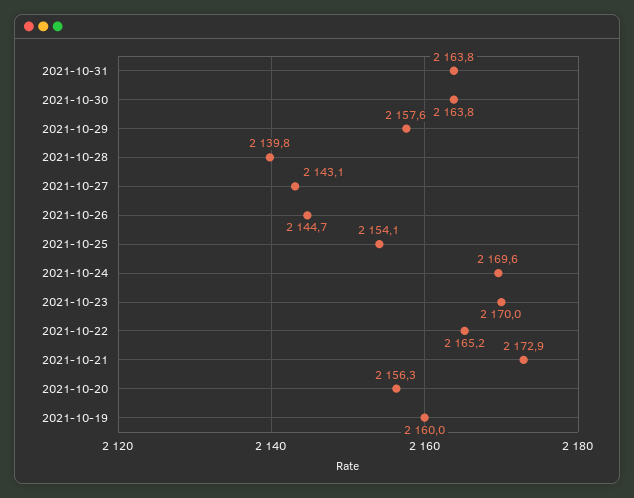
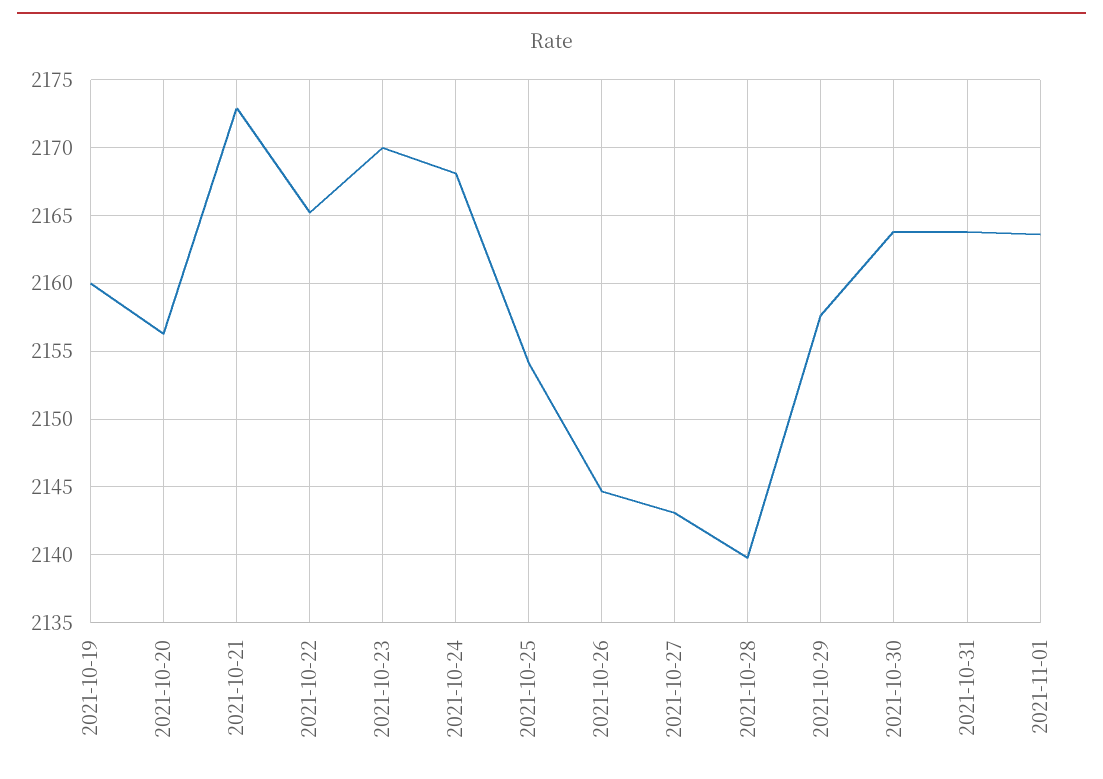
2021-10-24: 2169.6 -> 2168
2021-11-01: none -> 2163.5

